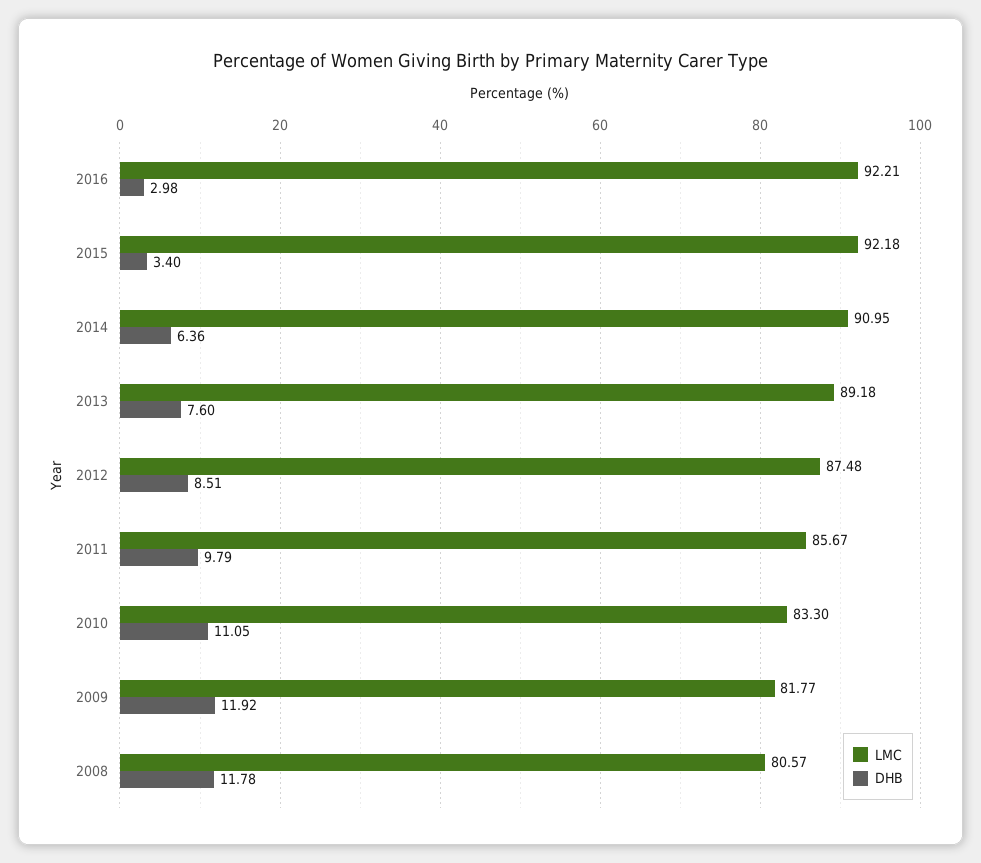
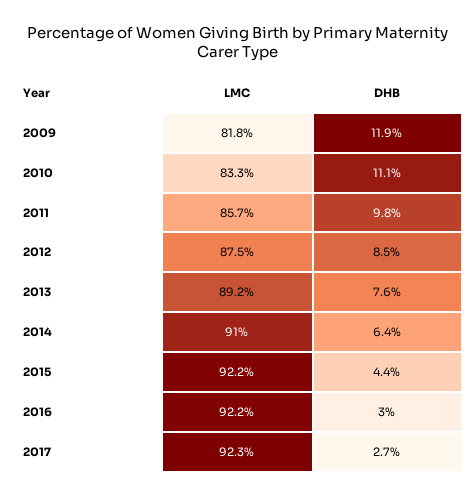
DHB, 2015: 3.4 -> 4.4
LMC, 2008: 80.57 -> none
DHB, 2008: 11.78 -> none
LMC, 2017: none -> 92.3
DHB, 2017: none -> 2.7

